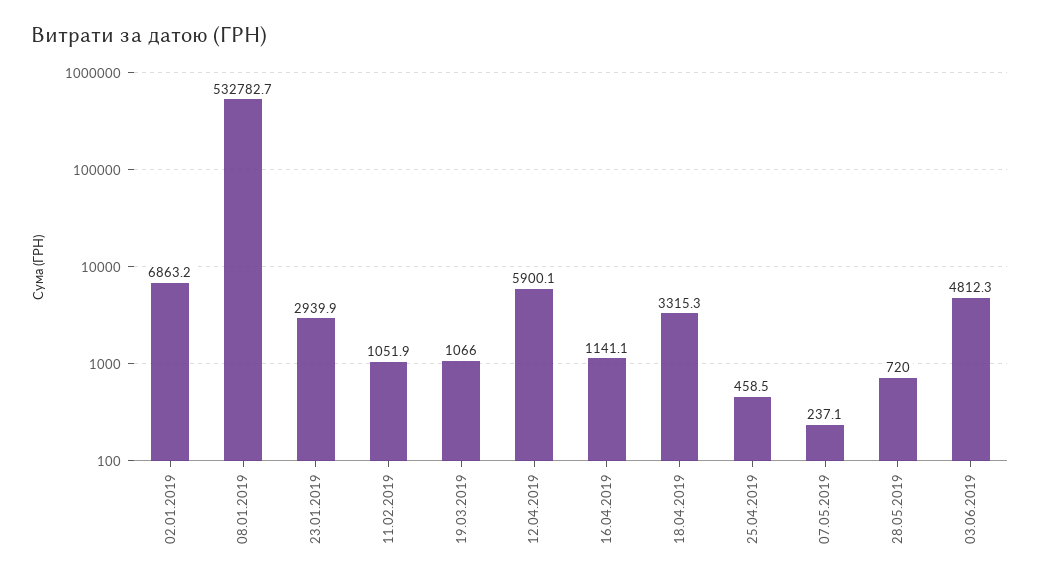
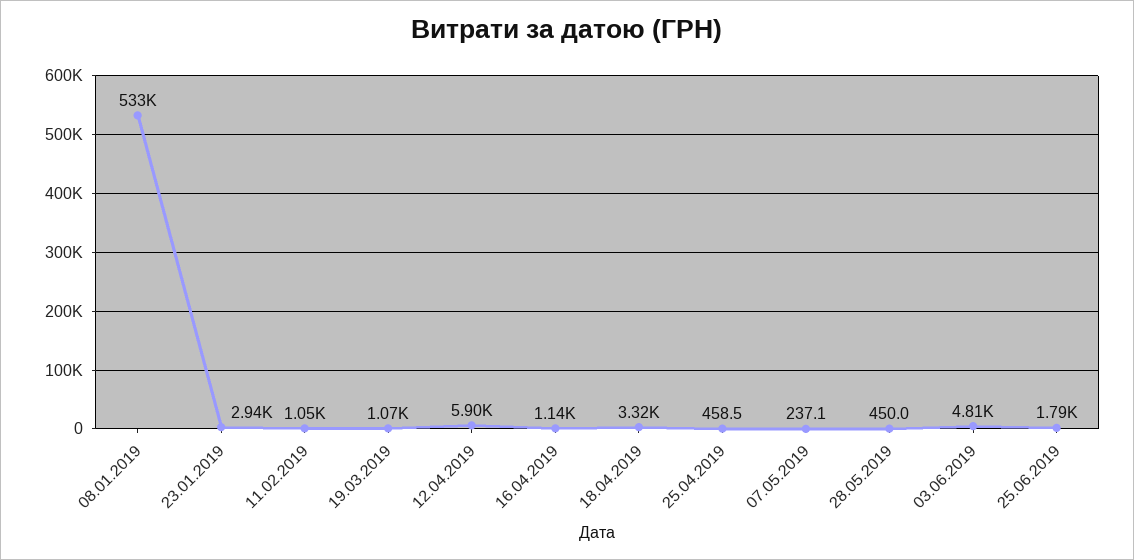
02.01.2019: 6863.2 -> none
28.05.2019: 720 -> 450
25.06.2019: none -> 1790

